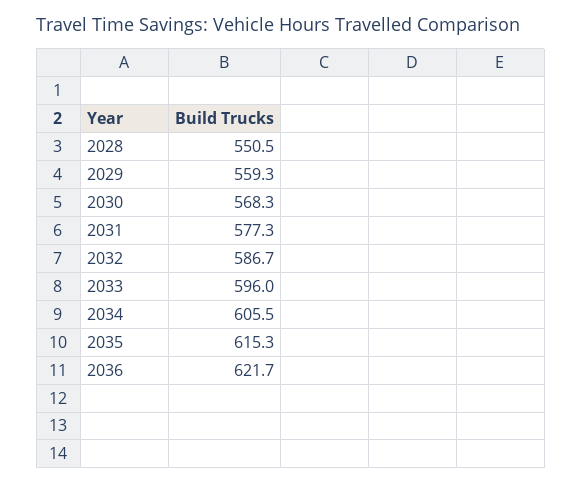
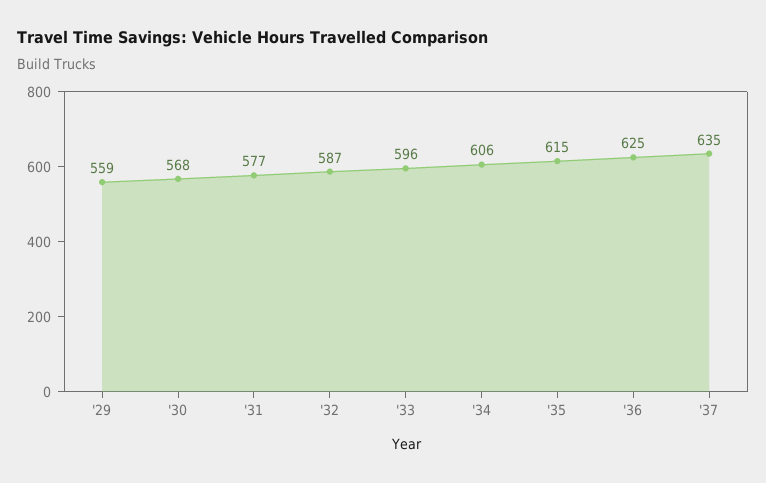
2028: 550.5 -> none
2036: 621.7 -> 625
'37: none -> 635

